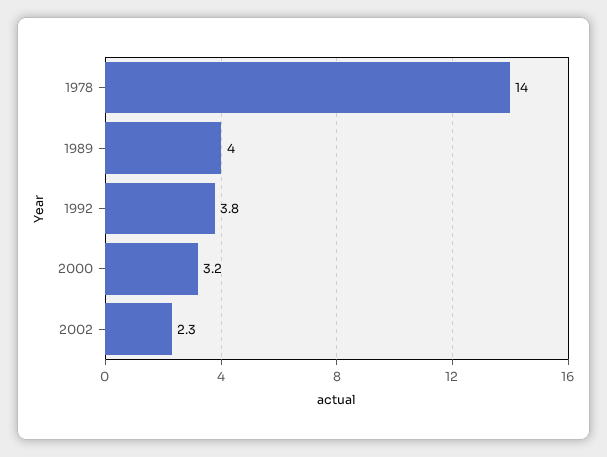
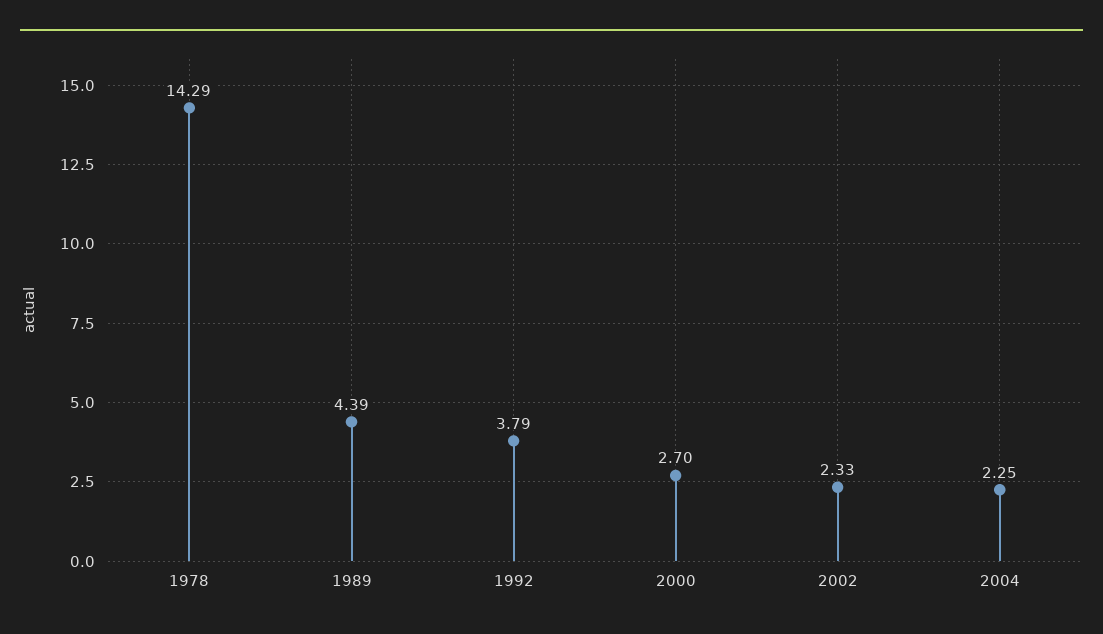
1978: 14 -> 14.29
1989: 4 -> 4.39
2000: 3.2 -> 2.7
2004: none -> 2.25

